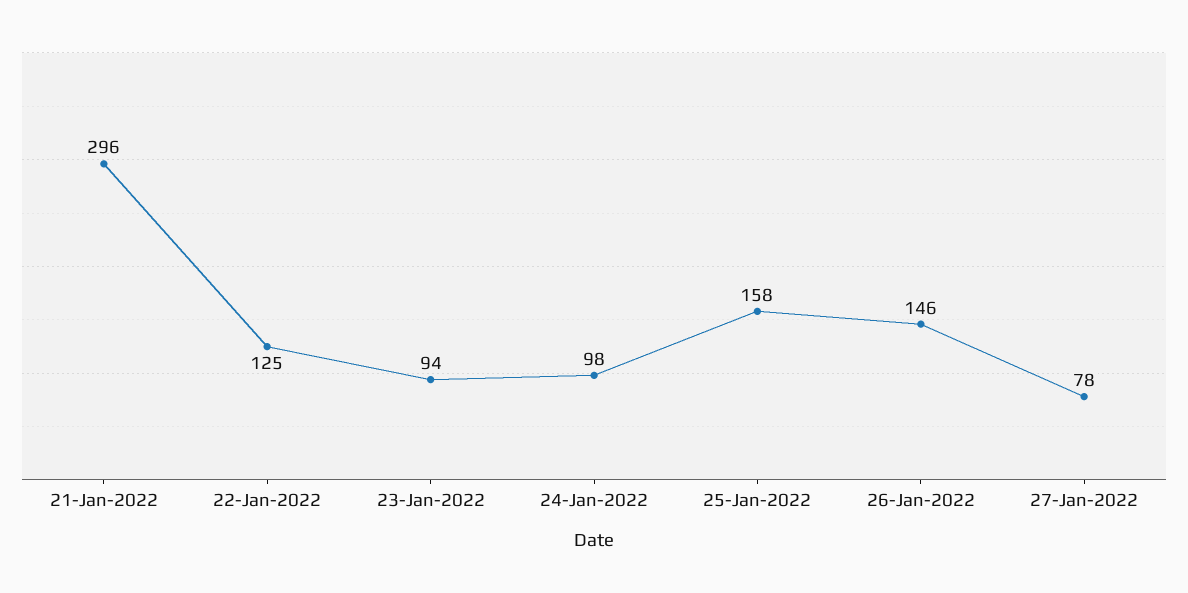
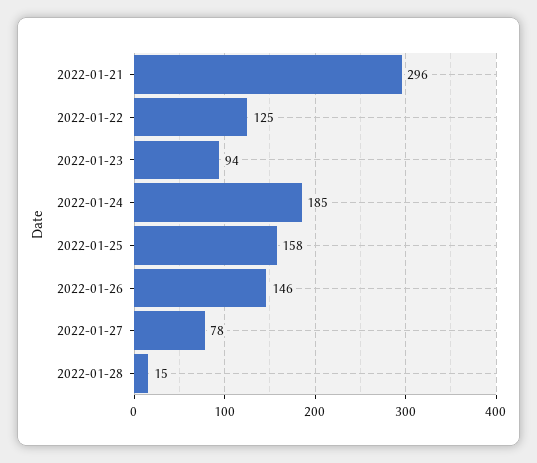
24-Jan-2022: 98 -> 185
2022-01-28: none -> 15

